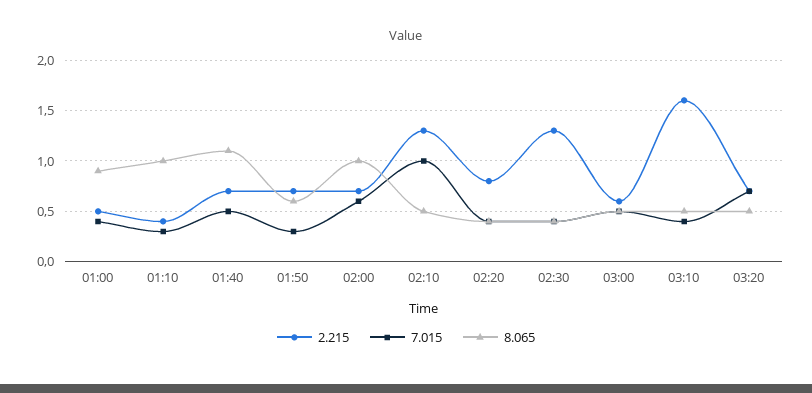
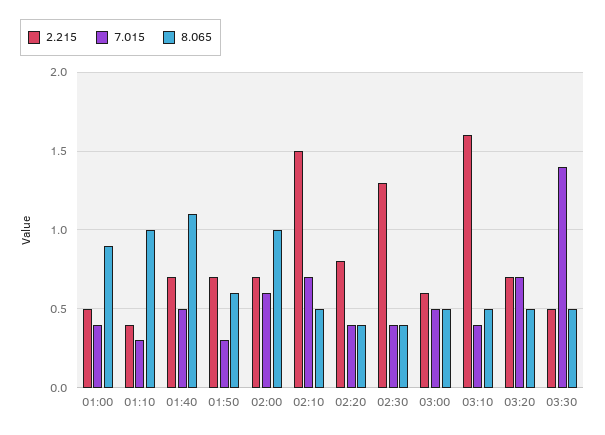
2.215, 02:10: 1.3 -> 1.5
7.015, 02:10: 1 -> 0.7
2.215, 03:30: none -> 0.5
7.015, 03:30: none -> 1.4
8.065, 03:30: none -> 0.5

